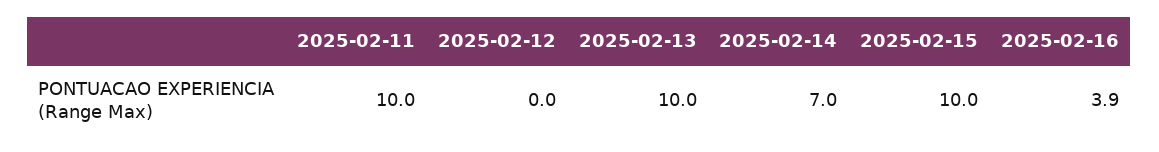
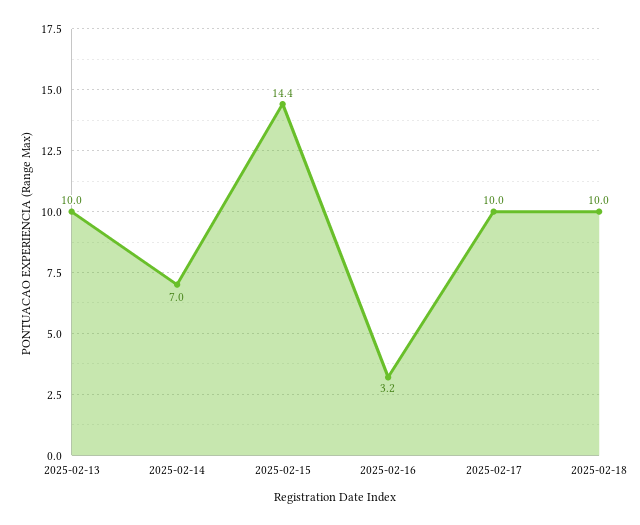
2025-02-11: 10 -> none
2025-02-12: 0 -> none
2025-02-15: 10 -> 14.4
2025-02-16: 3.9 -> 3.2
2025-02-17: none -> 10
2025-02-18: none -> 10

